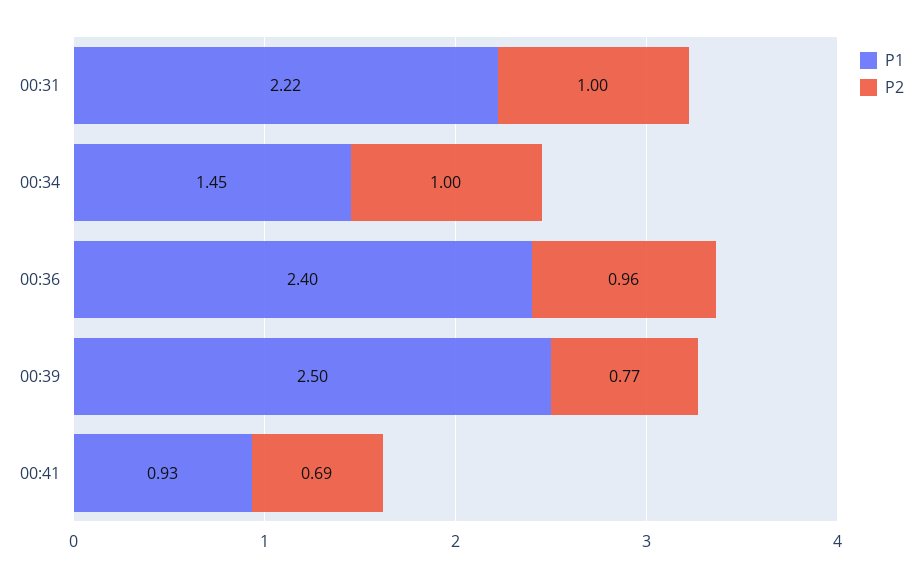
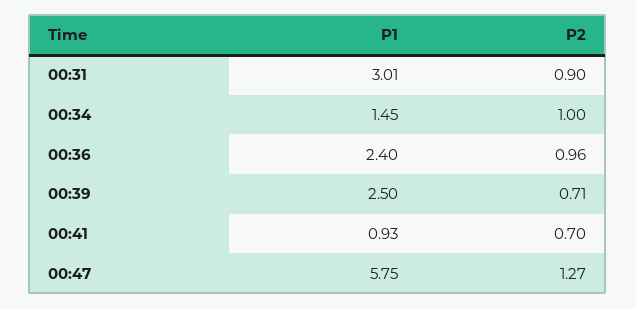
P1, 00:31: 2.22 -> 3.01
P2, 00:31: 1 -> 0.9
P2, 00:39: 0.77 -> 0.71
P2, 00:41: 0.69 -> 0.7
P1, 00:47: none -> 5.75
P2, 00:47: none -> 1.27

